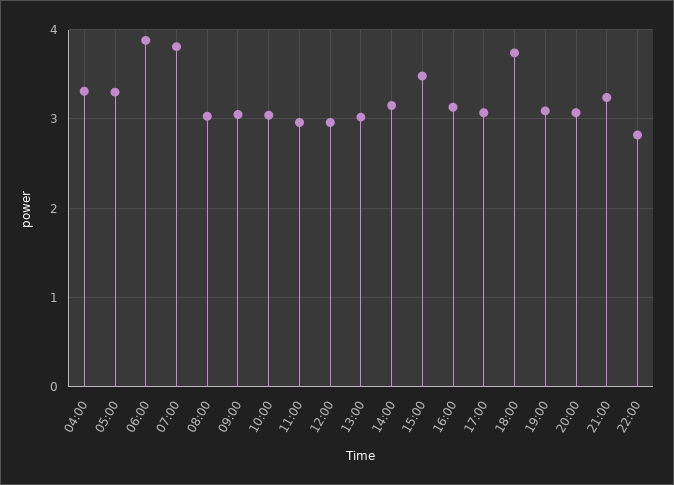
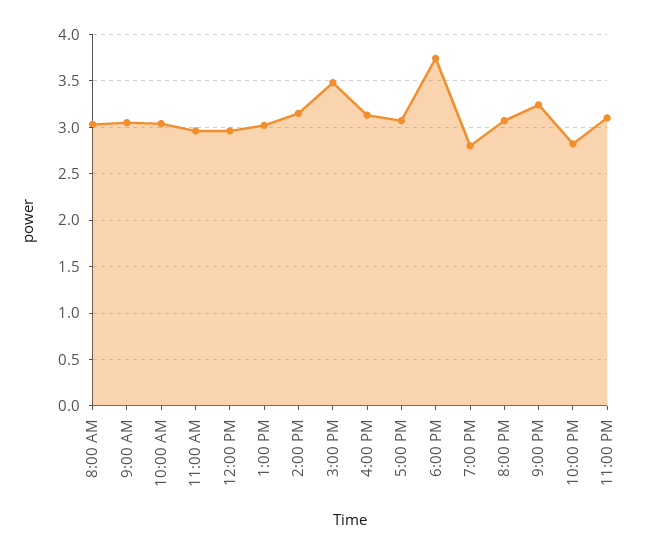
04:00: 3.3 -> none
05:00: 3.3 -> none
06:00: 3.9 -> none
07:00: 3.8 -> none
19:00: 3.1 -> 2.8
11:00 PM: none -> 3.1

